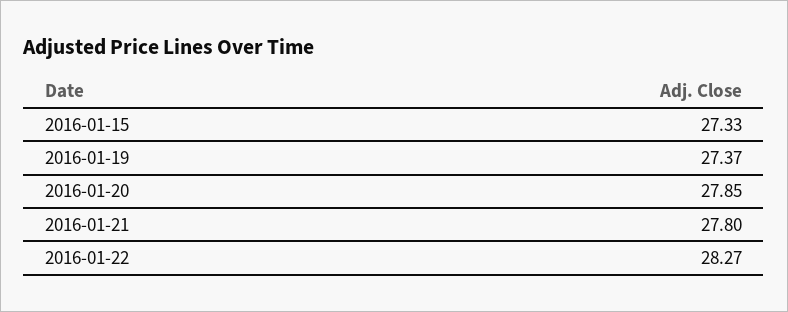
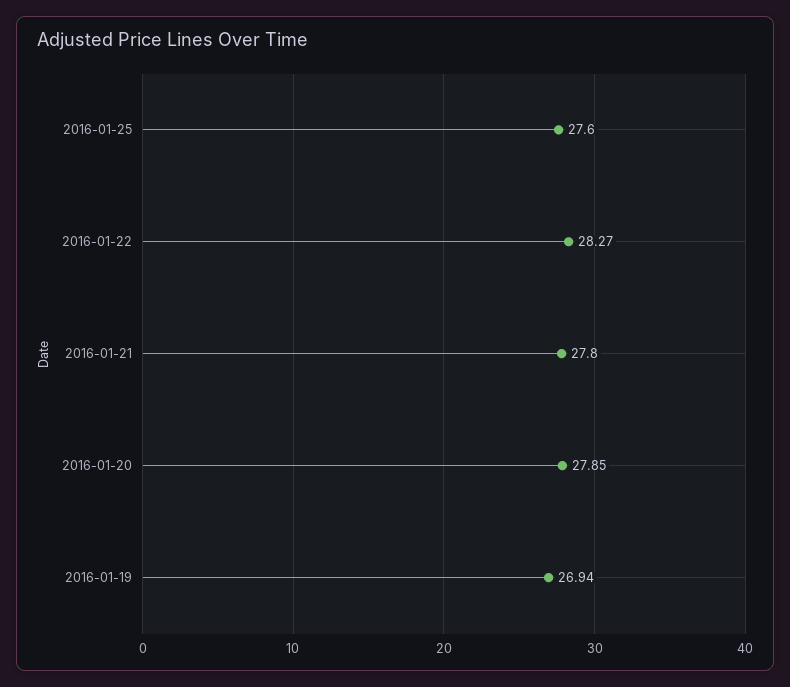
2016-01-15: 27.33 -> none
2016-01-19: 27.37 -> 26.94
2016-01-25: none -> 27.6

